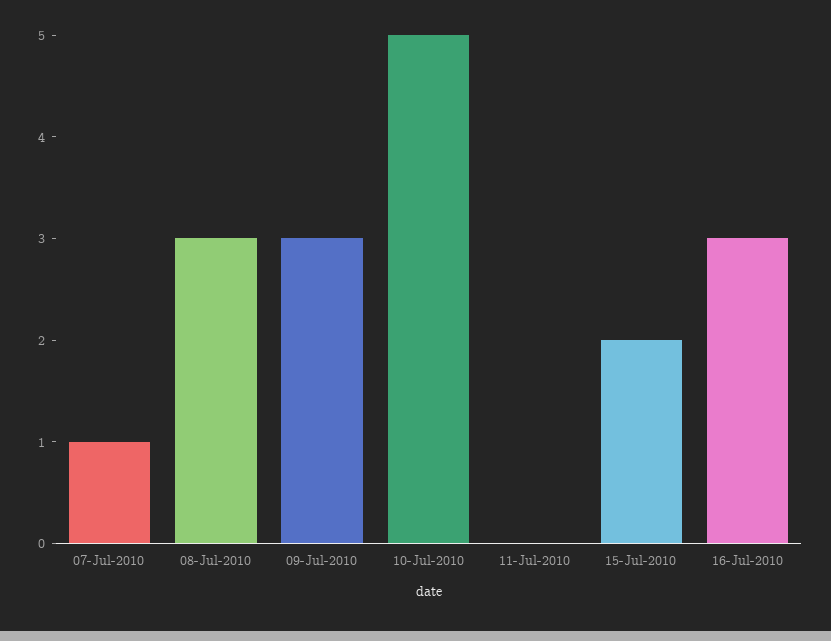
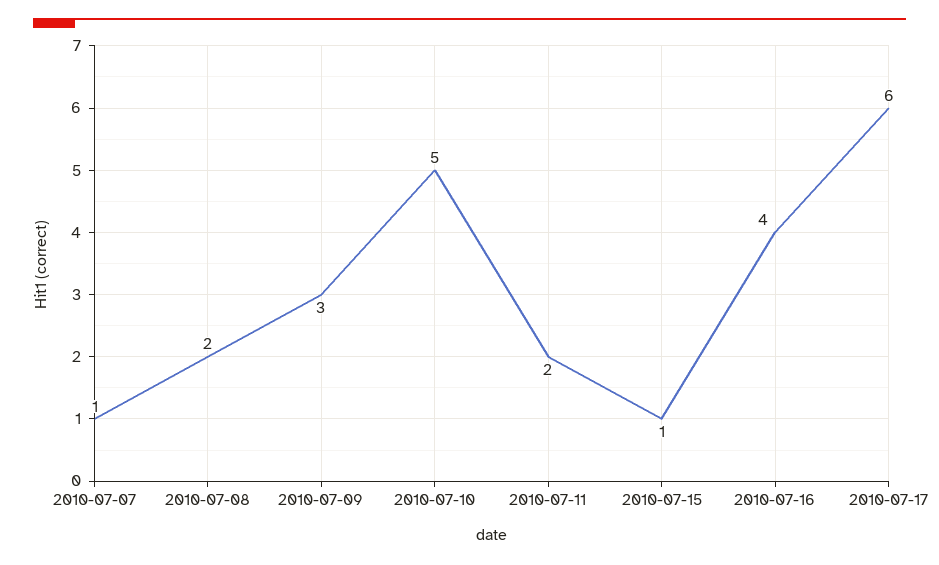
08-Jul-2010: 3 -> 2
11-Jul-2010: 0 -> 2
15-Jul-2010: 2 -> 1
16-Jul-2010: 3 -> 4
2010-07-17: none -> 6

